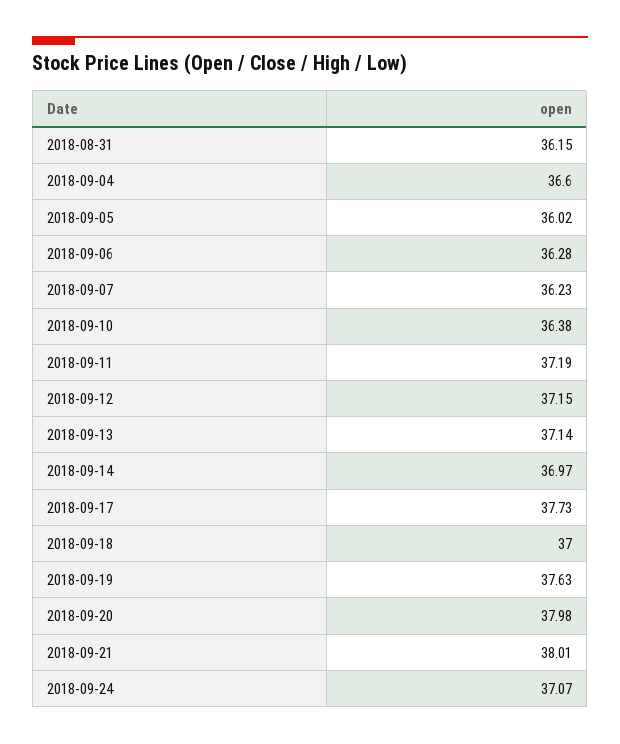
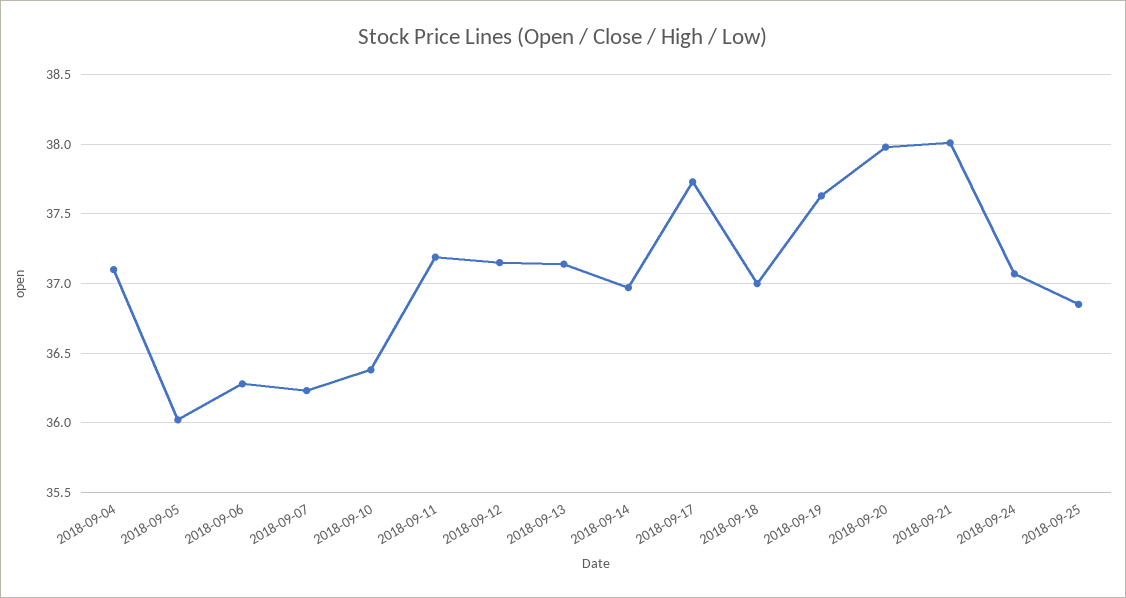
2018-08-31: 36.15 -> none
2018-09-04: 36.6 -> 37.1
2018-09-25: none -> 36.85

